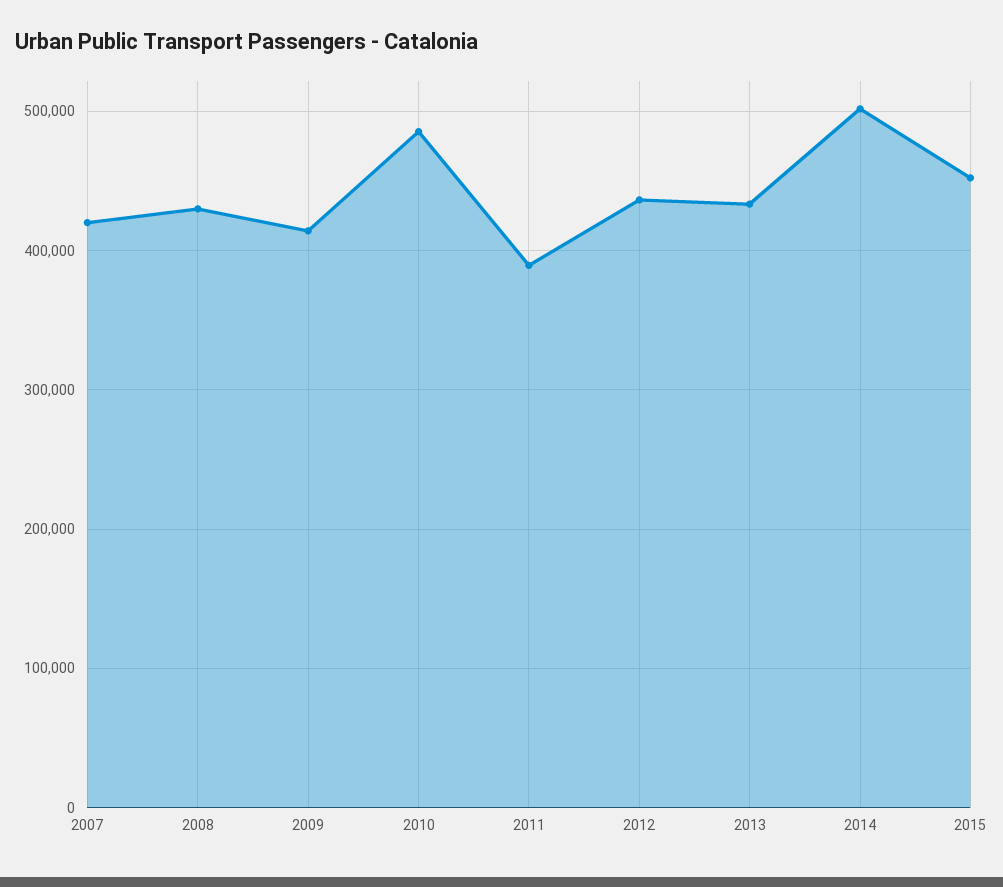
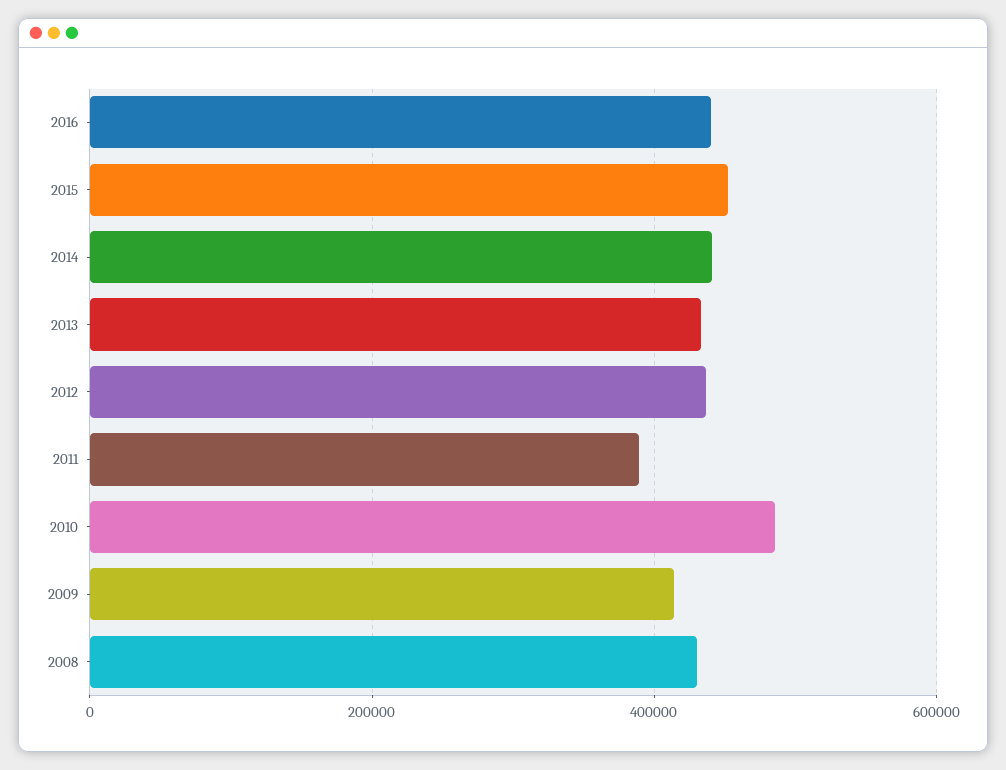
2007: 420000 -> none
2014: 500000 -> 440000
2016: none -> 440000

